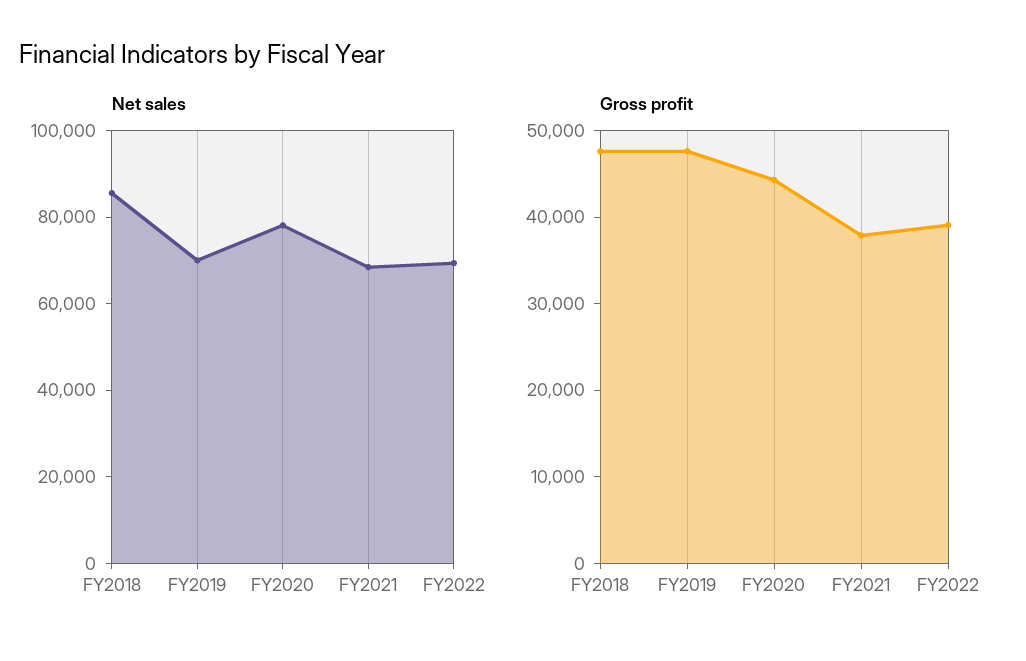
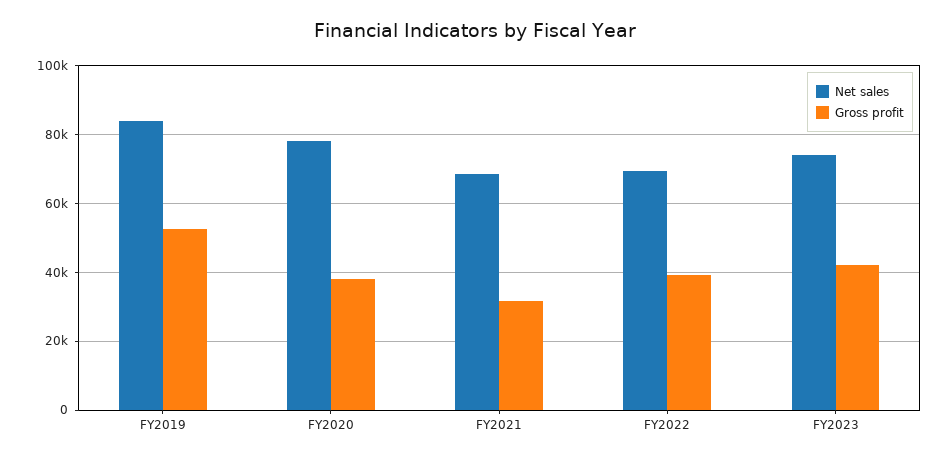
Net sales, FY2018: 85000 -> none
Net sales, FY2019: 70000 -> 84000
Gross profit, FY2018: 48000 -> none
Gross profit, FY2019: 48000 -> 52000
Gross profit, FY2020: 44000 -> 38000
Gross profit, FY2021: 38000 -> 32000
Net sales, FY2023: none -> 74000
Gross profit, FY2023: none -> 42000

